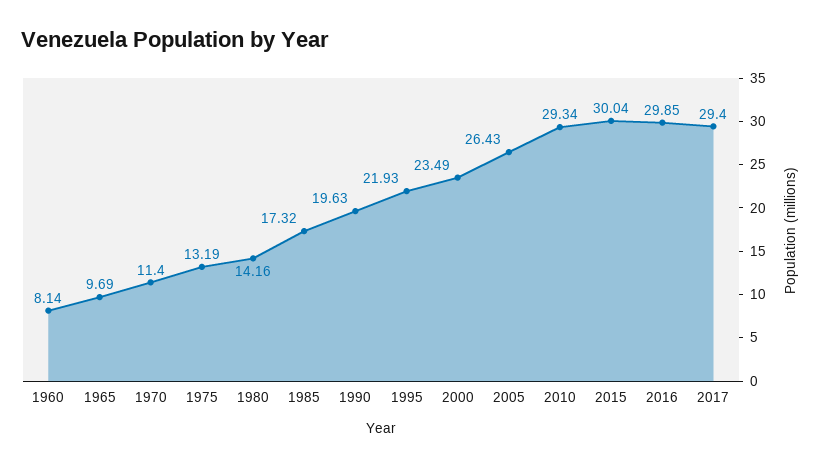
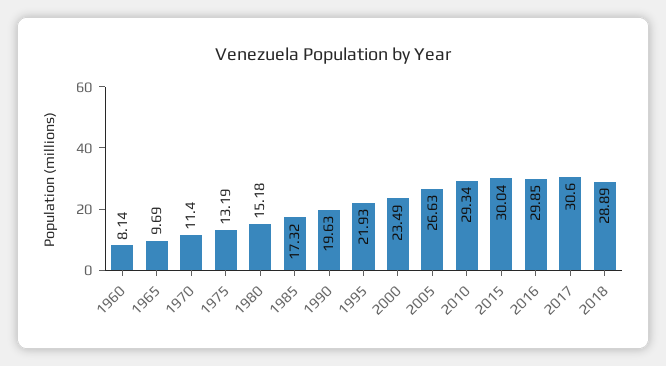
1980: 14.16 -> 15.18
2005: 26.43 -> 26.63
2017: 29.4 -> 30.6
2018: none -> 28.89

